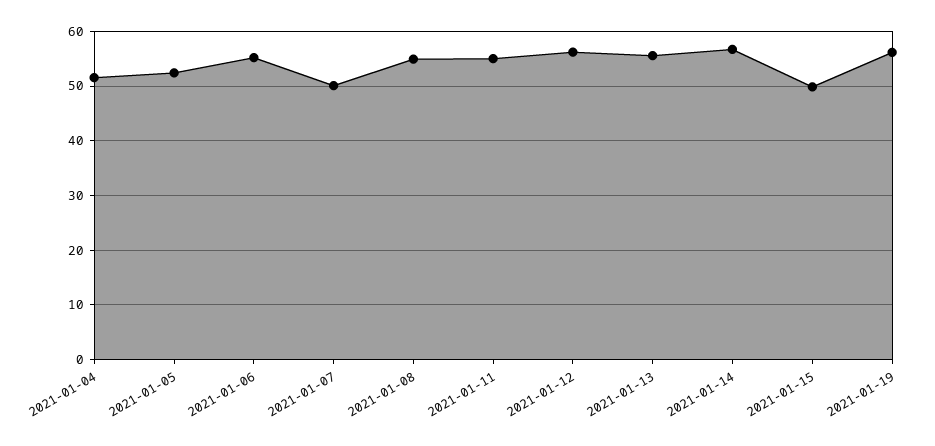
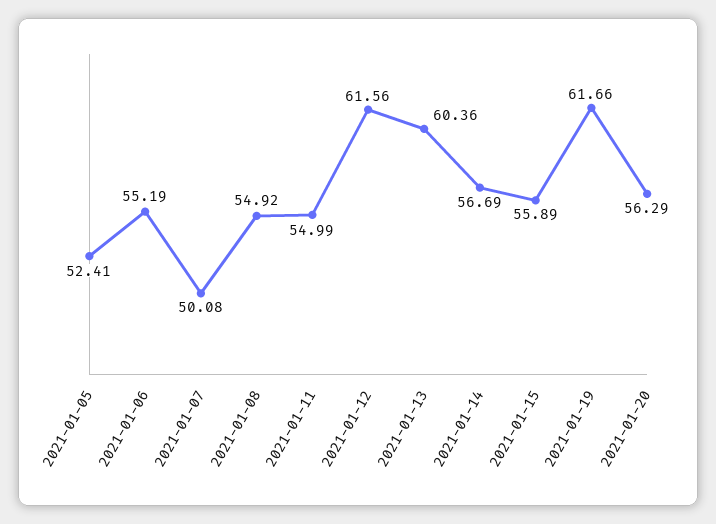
2021-01-04: 52 -> none
2021-01-12: 56 -> 61.56
2021-01-13: 56 -> 60.36
2021-01-15: 50 -> 55.89
2021-01-19: 56 -> 61.66
2021-01-20: none -> 56.29

